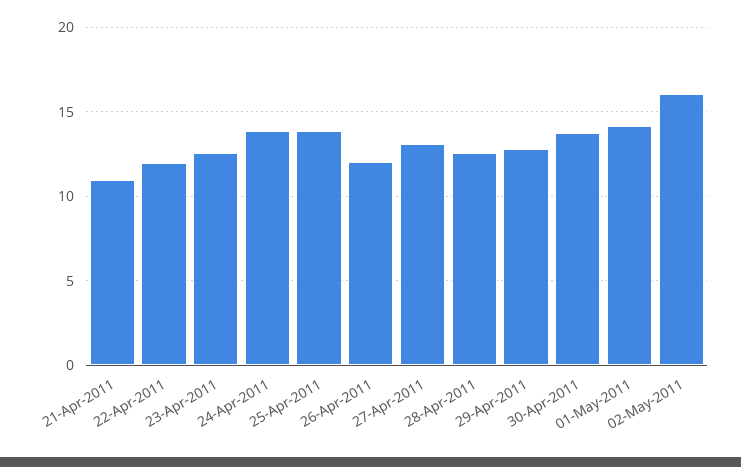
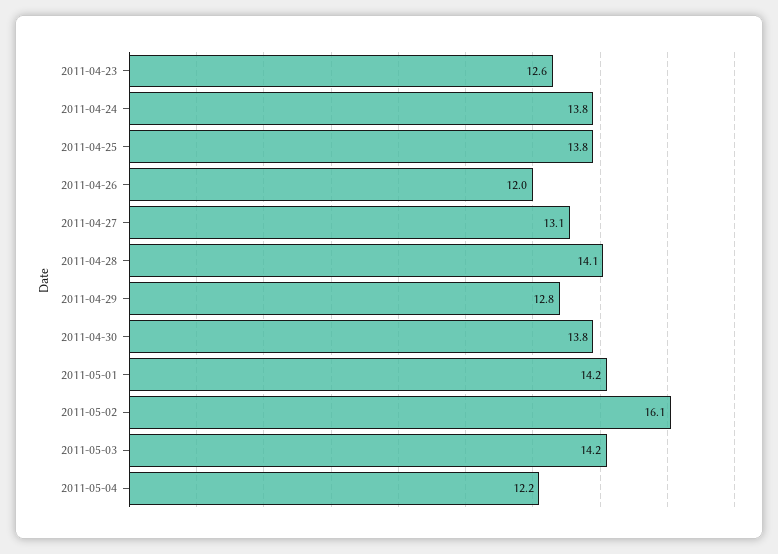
21-Apr-2011: 11 -> none
22-Apr-2011: 12 -> none
28-Apr-2011: 12.5 -> 14.1
2011-05-03: none -> 14.2
2011-05-04: none -> 12.2

